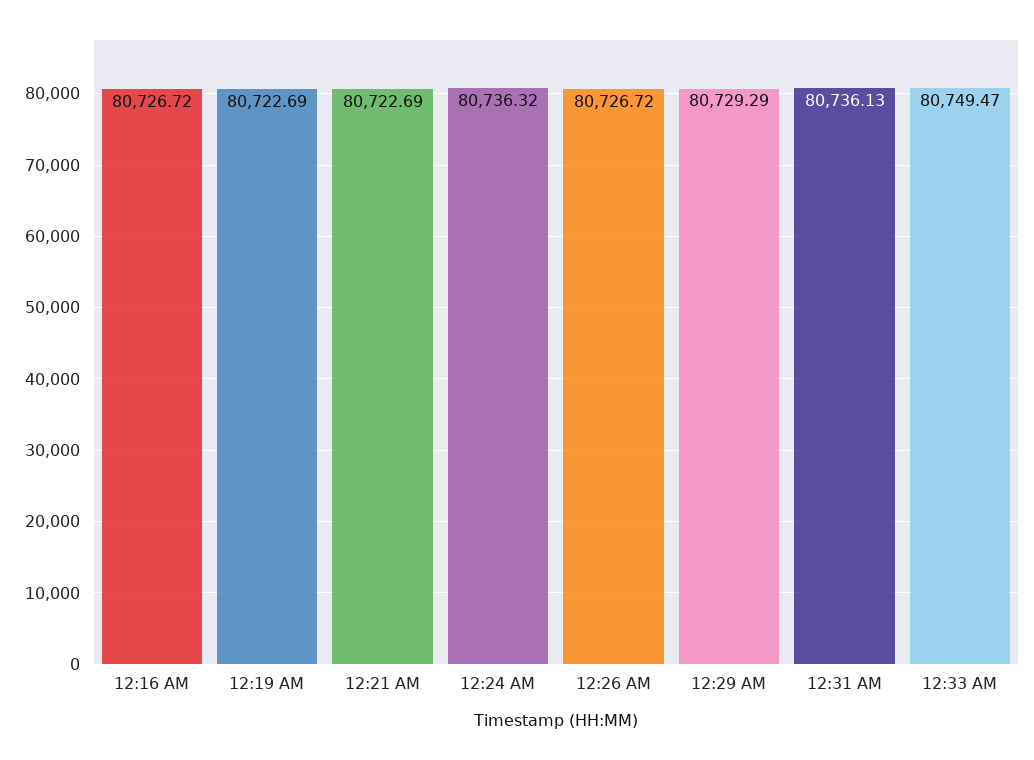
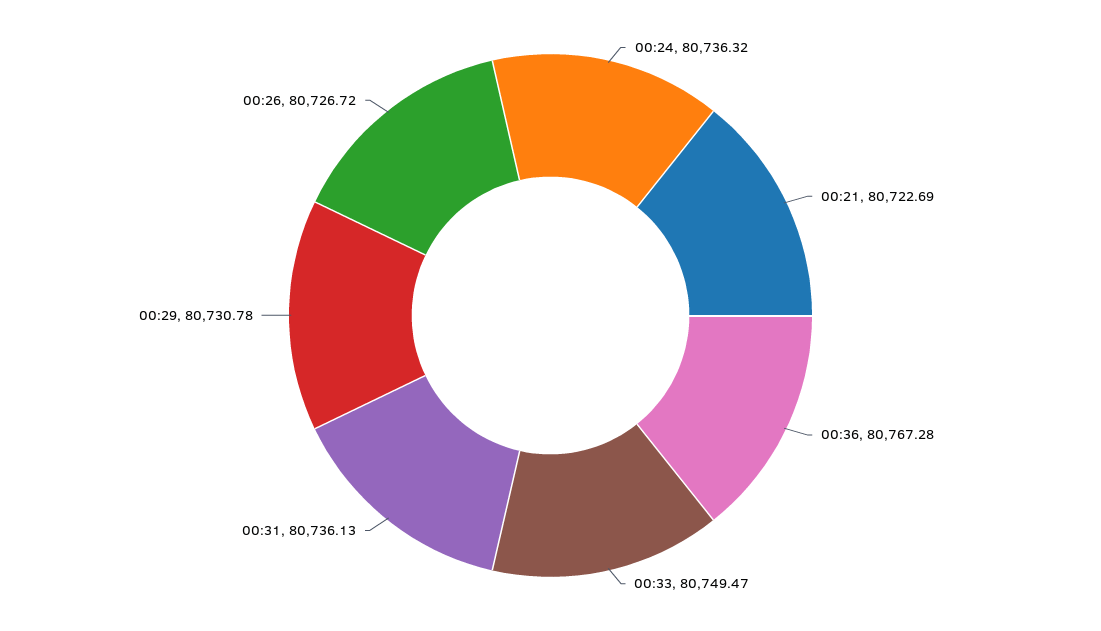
12:16 AM: 80726.72 -> none
12:19 AM: 80722.69 -> none
12:29 AM: 80729.29 -> 80730.78
00:36: none -> 80767.28

